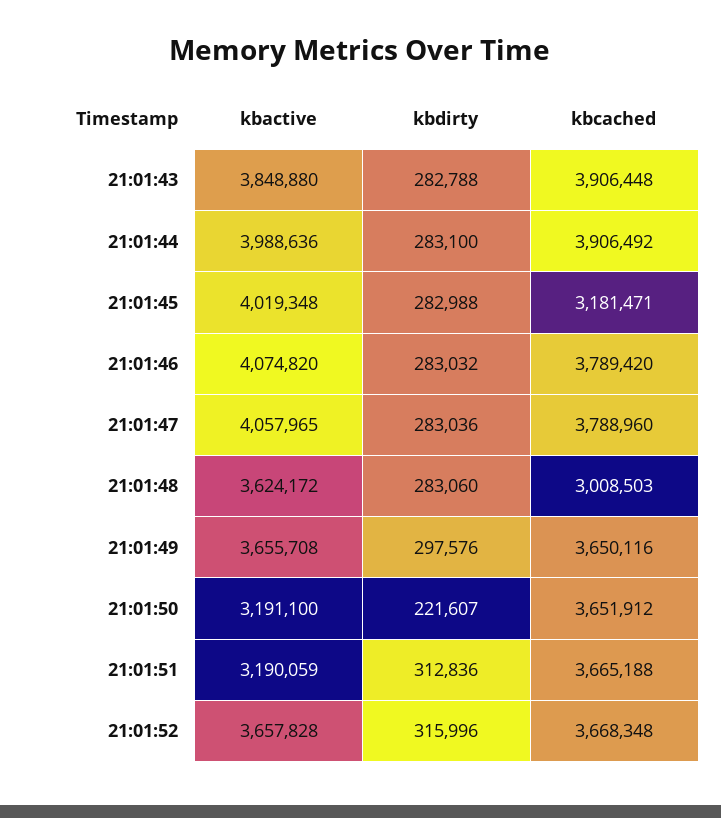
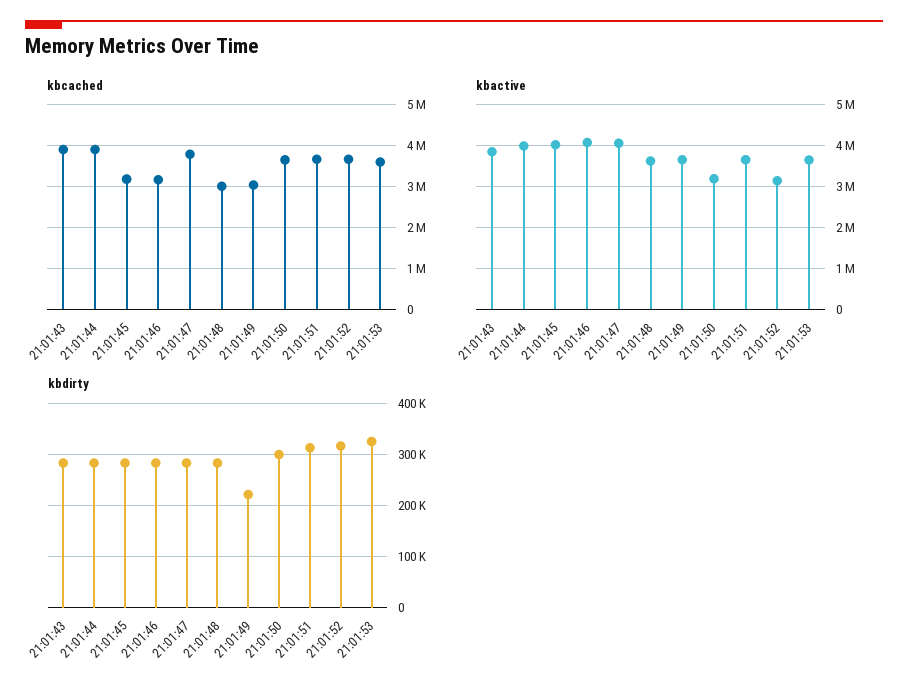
kbcached, 21:01:46: 3789420 -> 3200000
kbdirty, 21:01:49: 297576 -> 220000
kbcached, 21:01:49: 3650116 -> 3000000
kbdirty, 21:01:50: 221607 -> 300000
kbactive, 21:01:51: 3190059 -> 3600000
kbactive, 21:01:52: 3657828 -> 3200000
kbcached, 21:01:53: none -> 3600000
kbactive, 21:01:53: none -> 3600000
kbdirty, 21:01:53: none -> 320000

